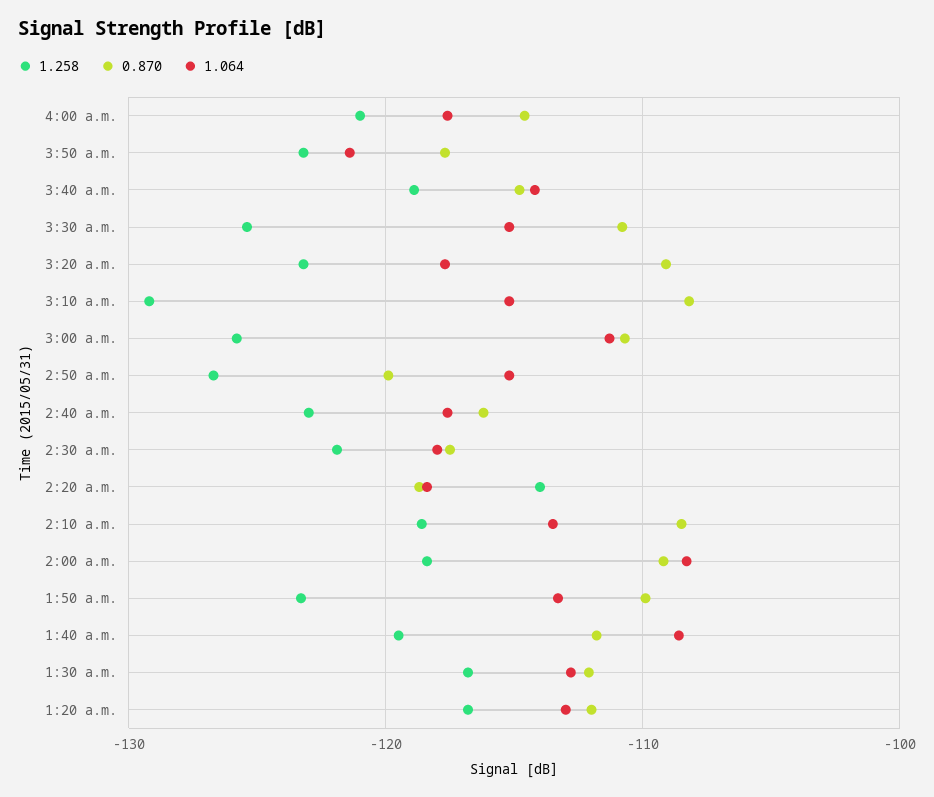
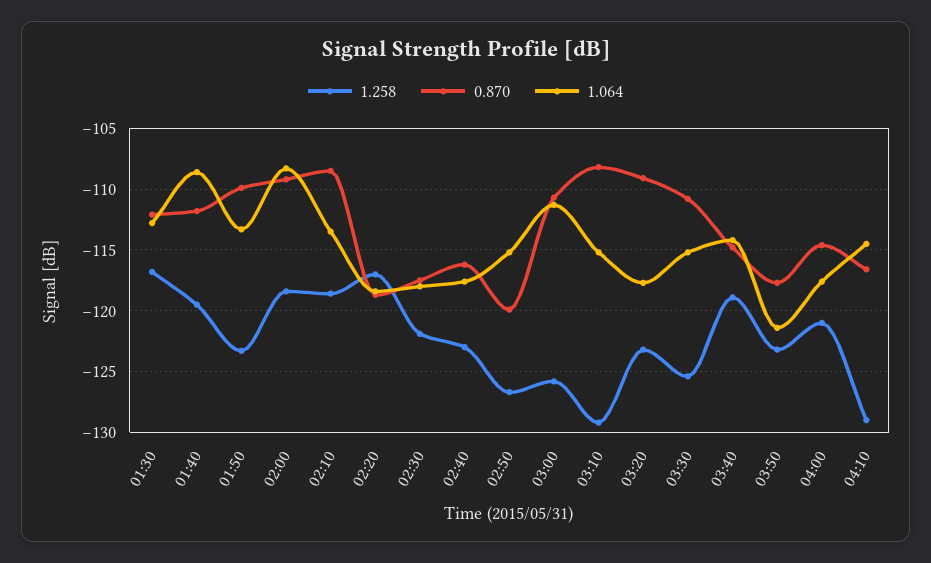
1.258, 2:20 a.m.: -114 -> -117
1.258, 1:20 a.m.: -117 -> none
0.870, 1:20 a.m.: -112 -> none
1.064, 1:20 a.m.: -113 -> none
1.258, 04:10: none -> -129
0.870, 04:10: none -> -116.5
1.064, 04:10: none -> -114.5

